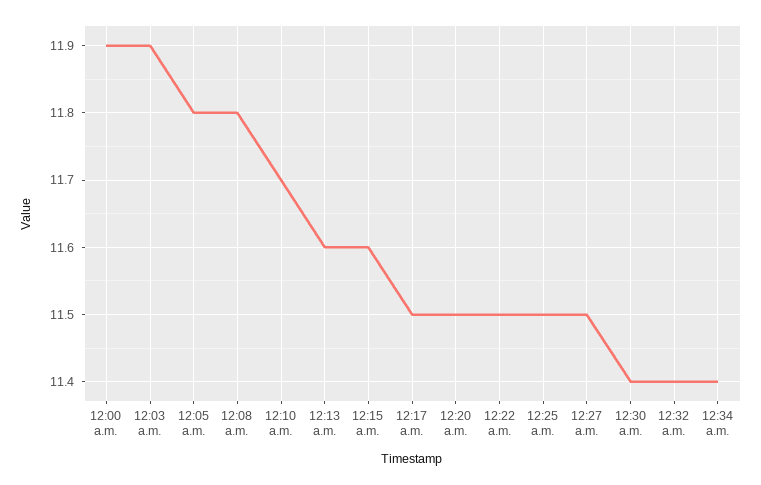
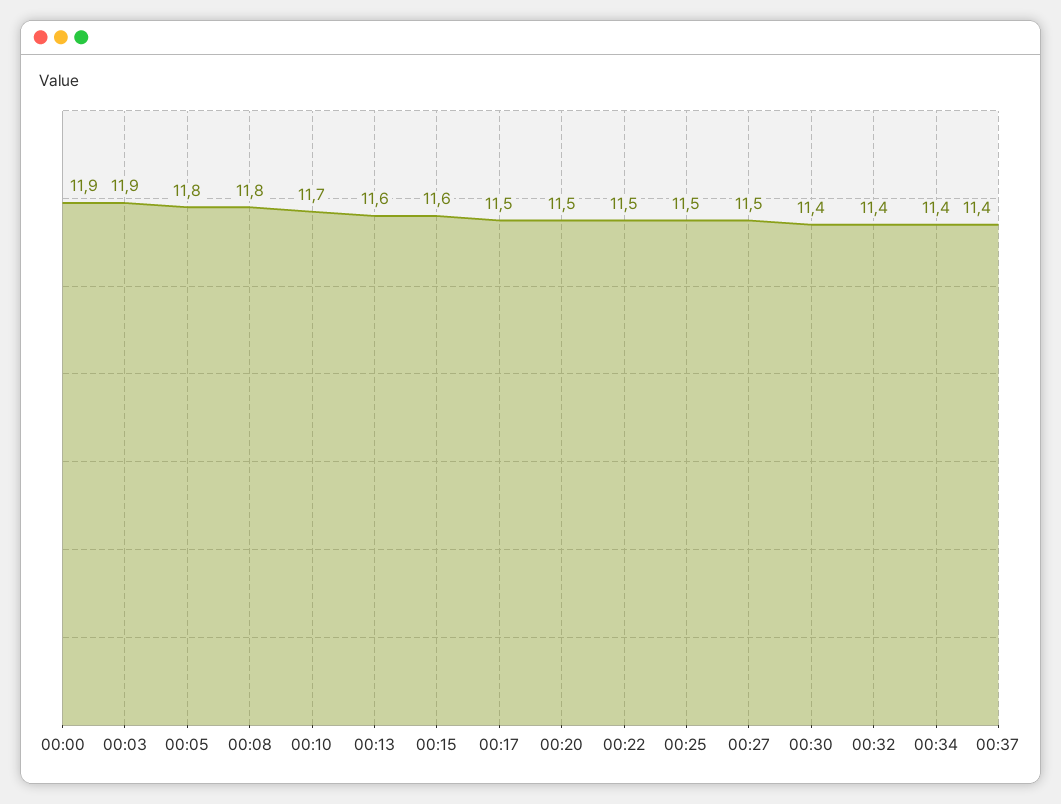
00:37: none -> 11.4

